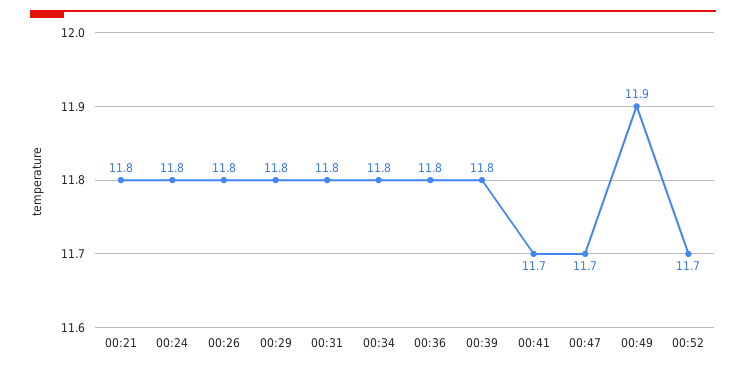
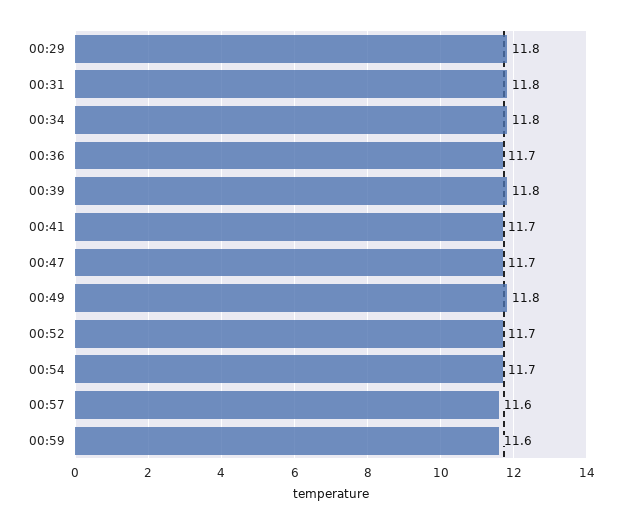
00:21: 11.8 -> none
00:24: 11.8 -> none
00:26: 11.8 -> none
00:36: 11.8 -> 11.7
00:49: 11.9 -> 11.8
00:54: none -> 11.7
00:57: none -> 11.6
00:59: none -> 11.6

